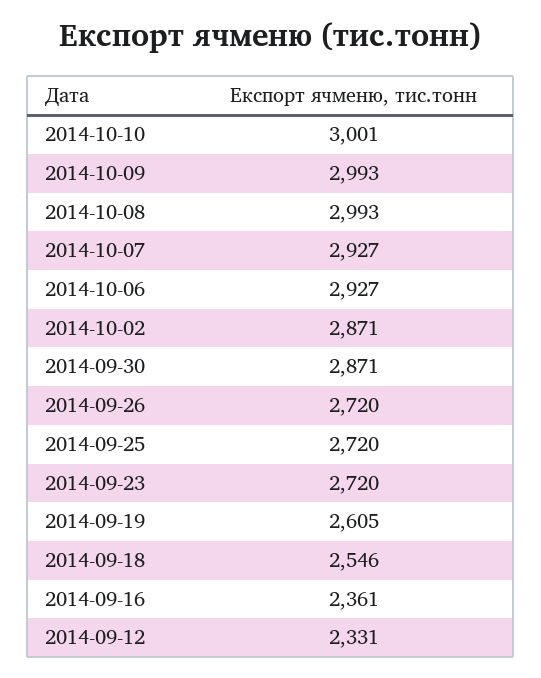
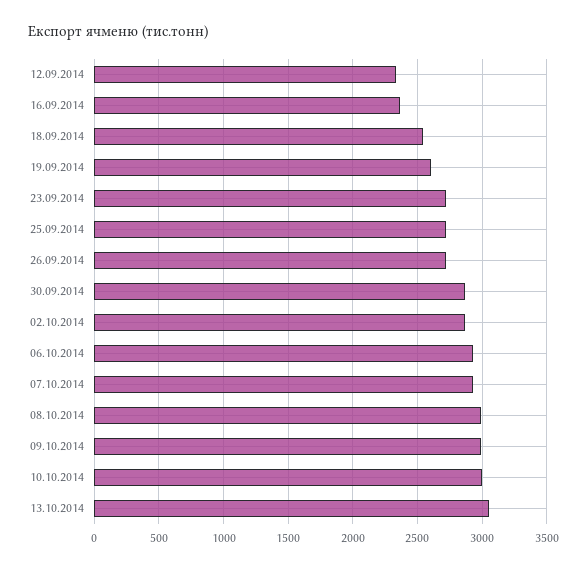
13.10.2014: none -> 3050

